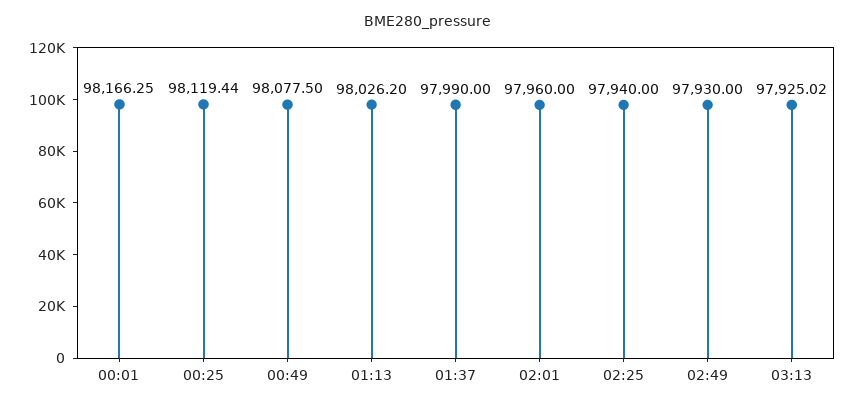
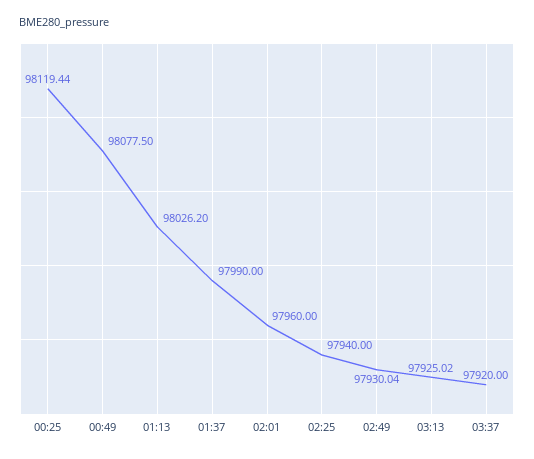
00:01: 98166.25 -> none
02:49: 97930 -> 97930.04
03:37: none -> 97920

